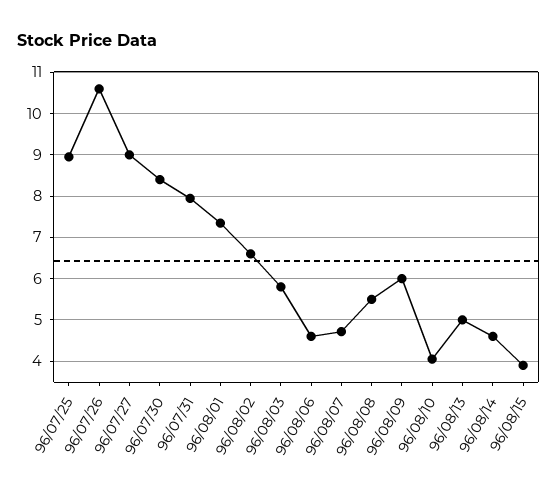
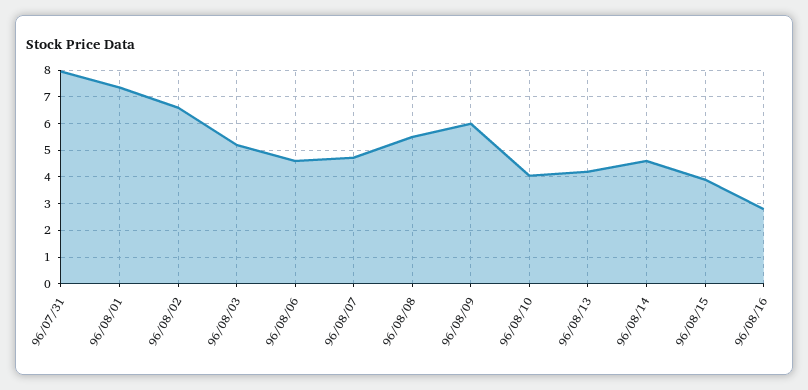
96/07/25: 9 -> none
96/07/26: 10.6 -> none
96/07/27: 9 -> none
96/07/30: 8.4 -> none
96/08/03: 5.8 -> 5.25
96/08/13: 5 -> 4.25
96/08/16: none -> 2.75

